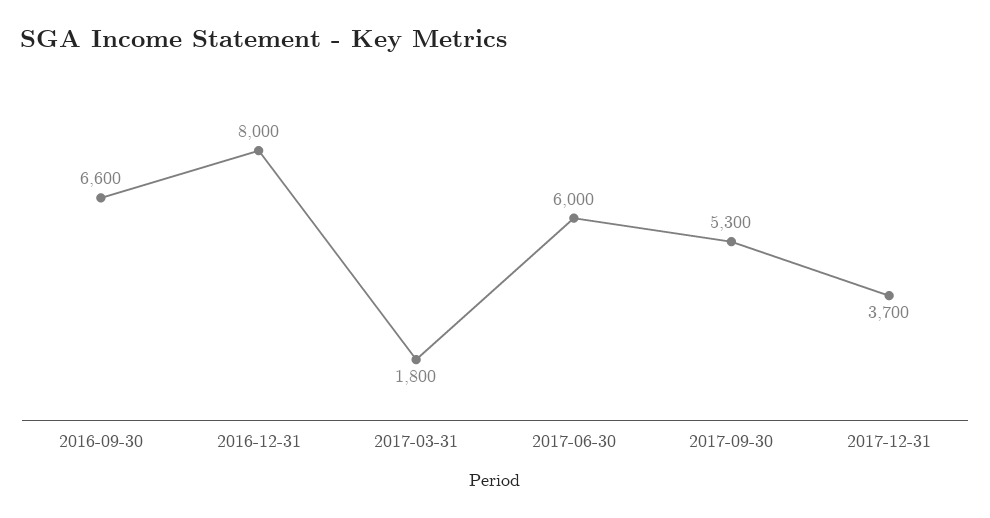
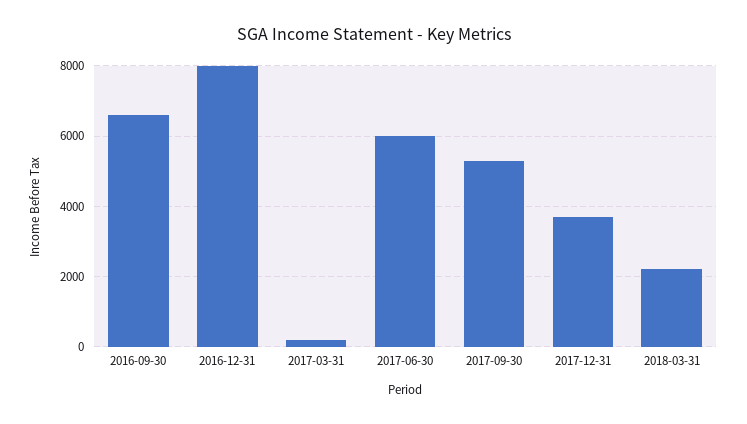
2017-03-31: 1800 -> 200
2018-03-31: none -> 2200

